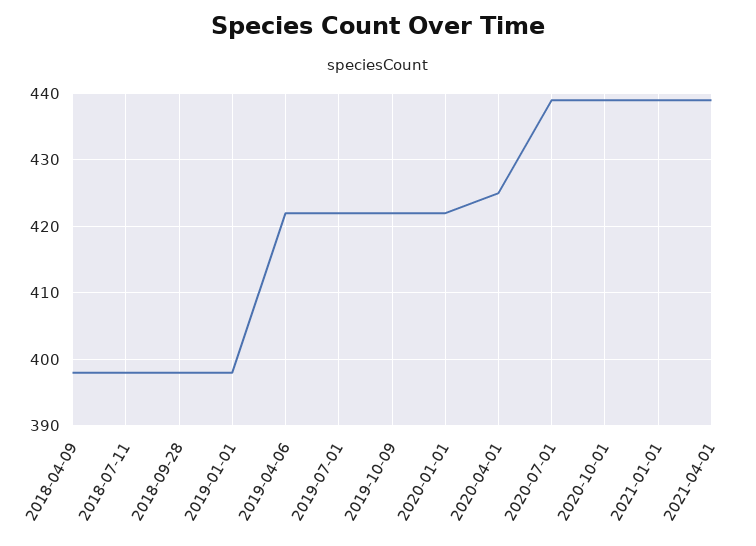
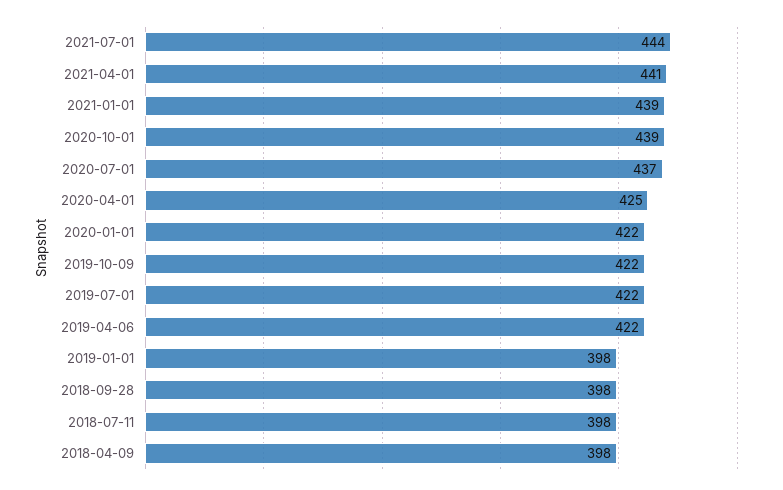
2020-07-01: 439 -> 437
2021-04-01: 439 -> 441
2021-07-01: none -> 444

